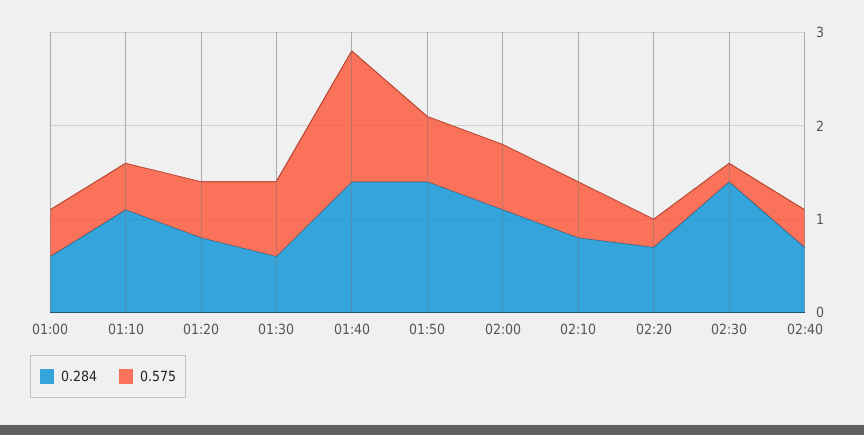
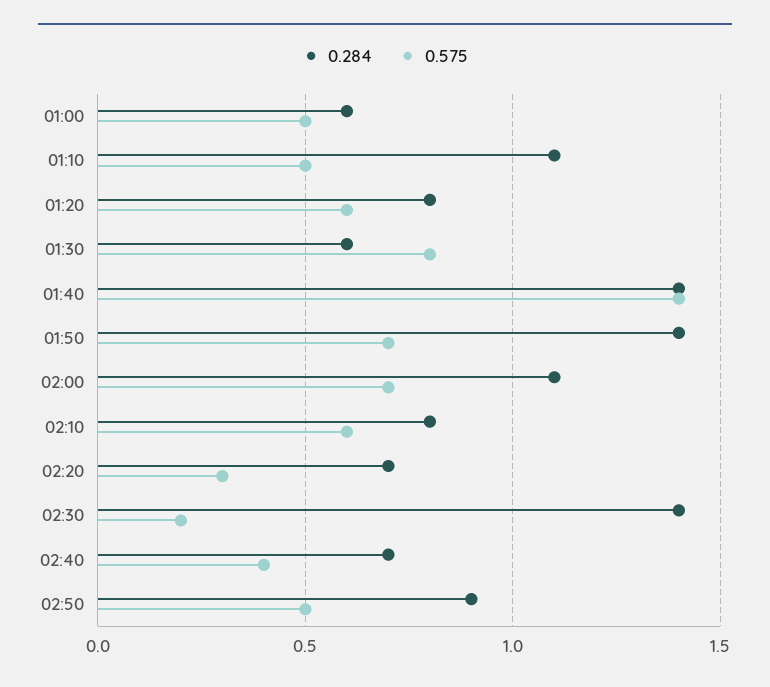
0.284, 02:50: none -> 0.9
0.575, 02:50: none -> 0.5

